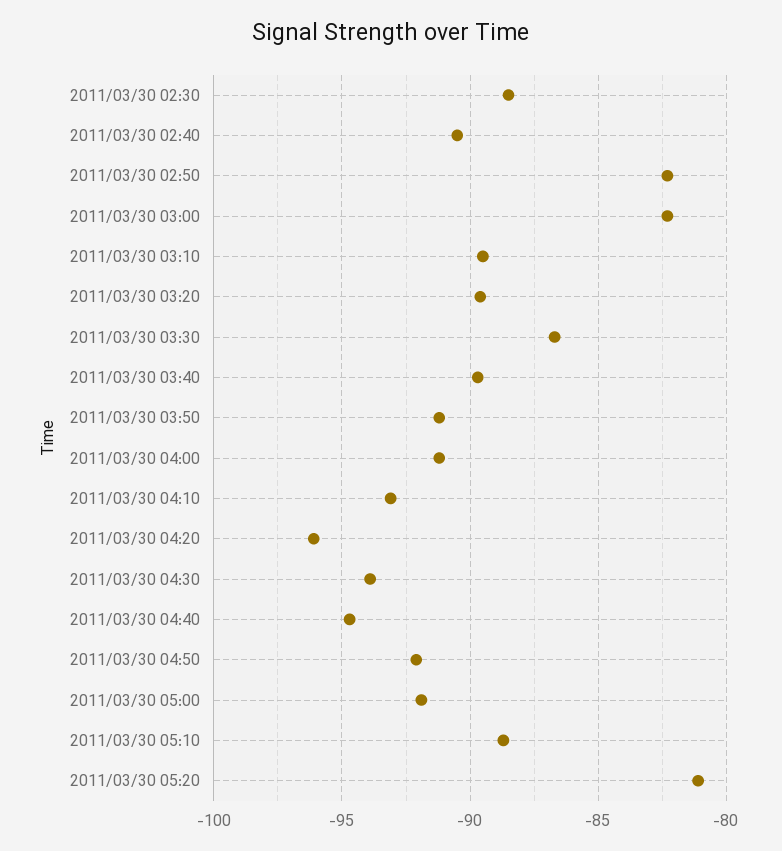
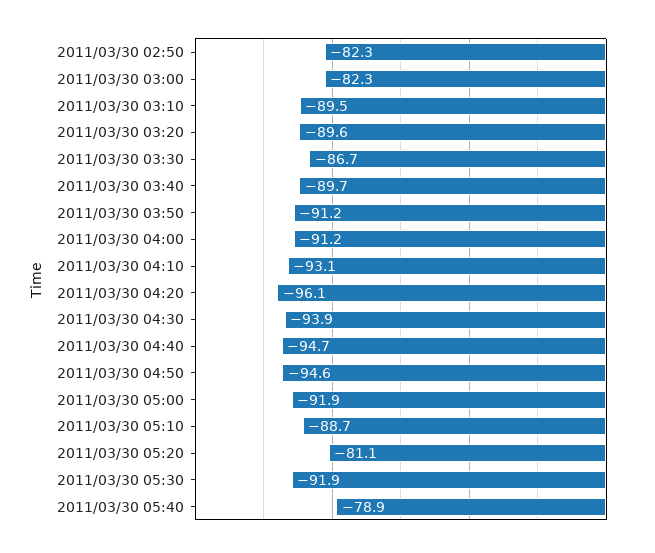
2011/03/30 02:30: -88.5 -> none
2011/03/30 02:40: -90.5 -> none
2011/03/30 04:50: -92 -> -94.6
2011/03/30 05:30: none -> -91.9
2011/03/30 05:40: none -> -78.9

